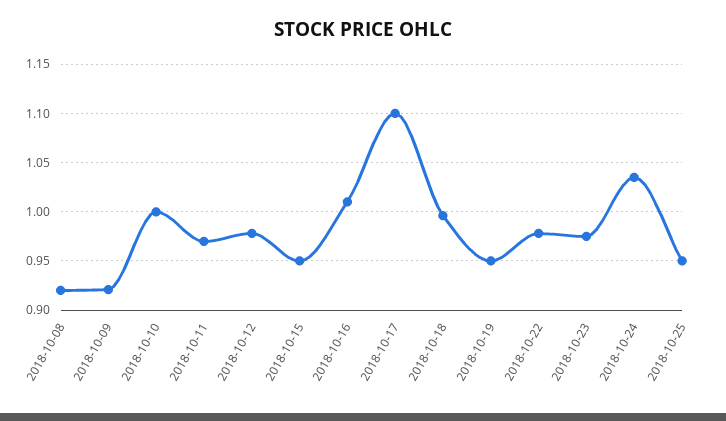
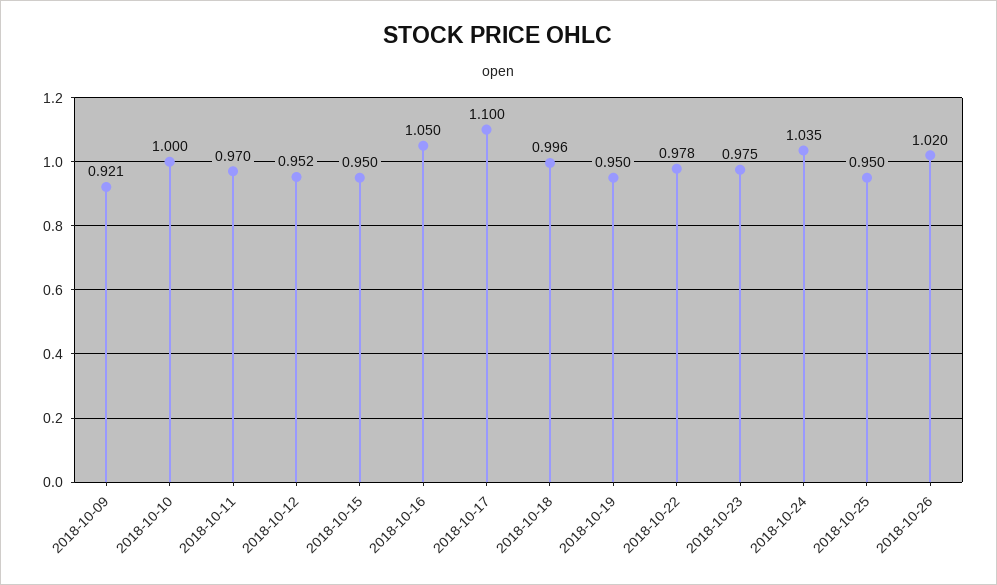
2018-10-08: 0.92 -> none
2018-10-12: 0.98 -> 0.952
2018-10-16: 1.01 -> 1.05
2018-10-26: none -> 1.02

